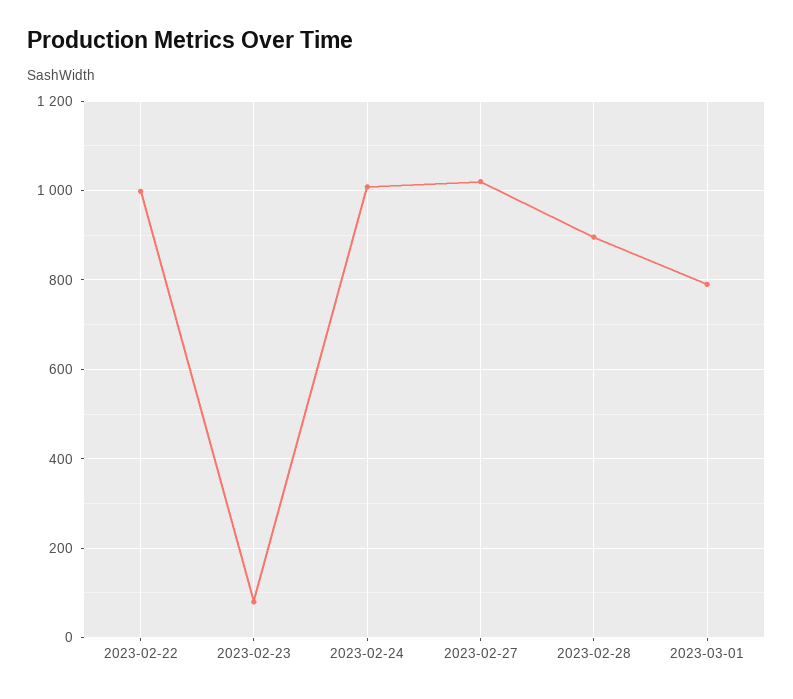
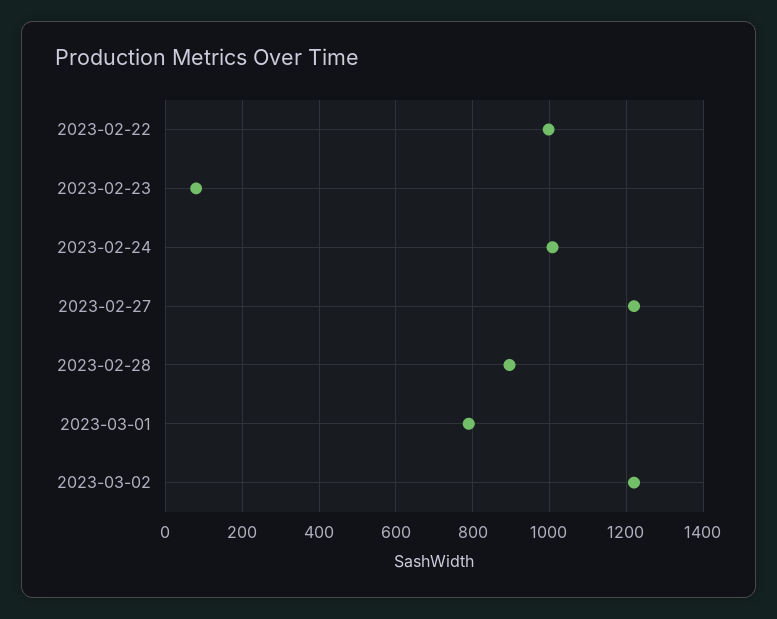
2023-02-27: 1020 -> 1220
2023-03-02: none -> 1220

